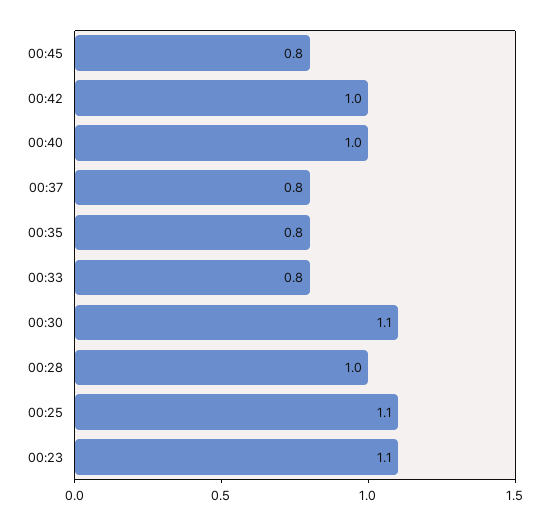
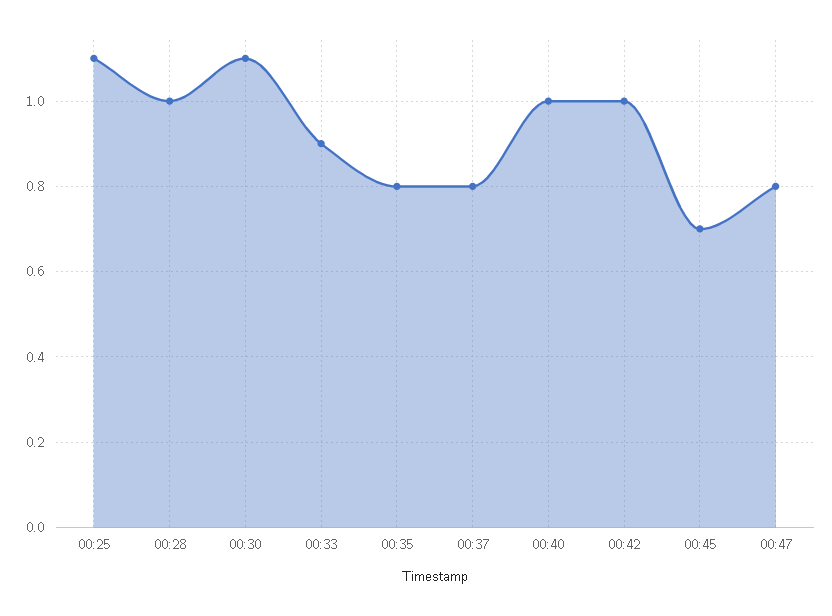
00:45: 0.8 -> 0.7
00:33: 0.8 -> 0.9
00:23: 1.1 -> none
00:47: none -> 0.8

